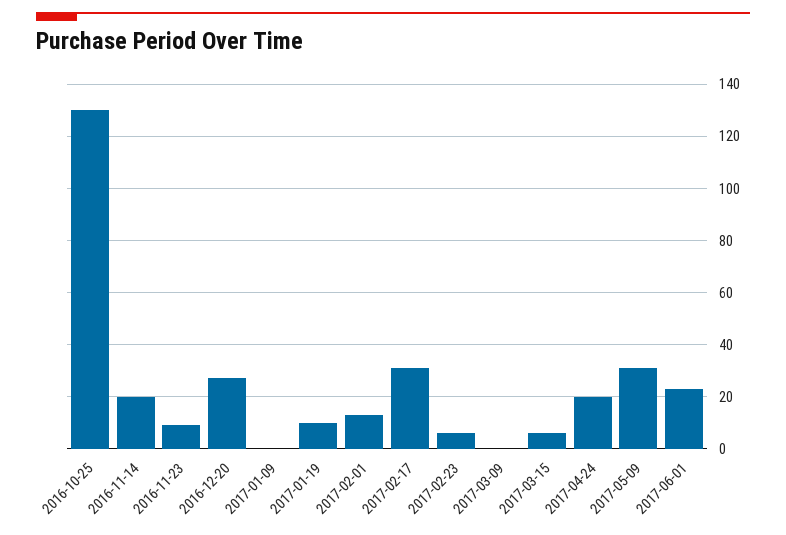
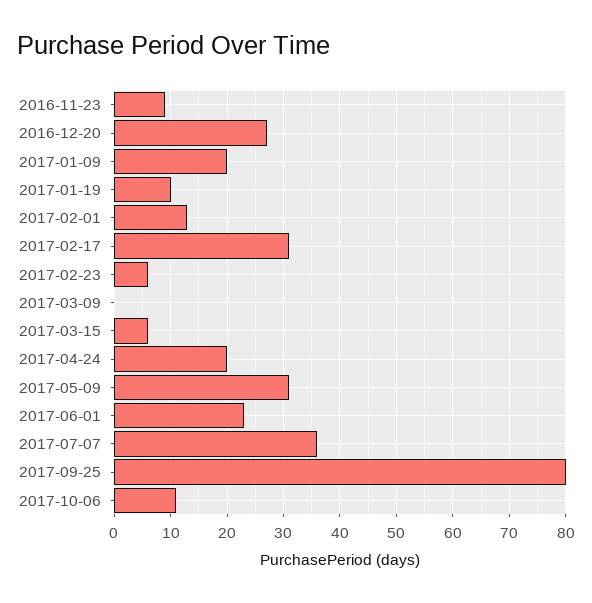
2016-10-25: 130 -> none
2016-11-14: 20 -> none
2017-01-09: 0 -> 20
2017-07-07: none -> 35
2017-09-25: none -> 80
2017-10-06: none -> 10

